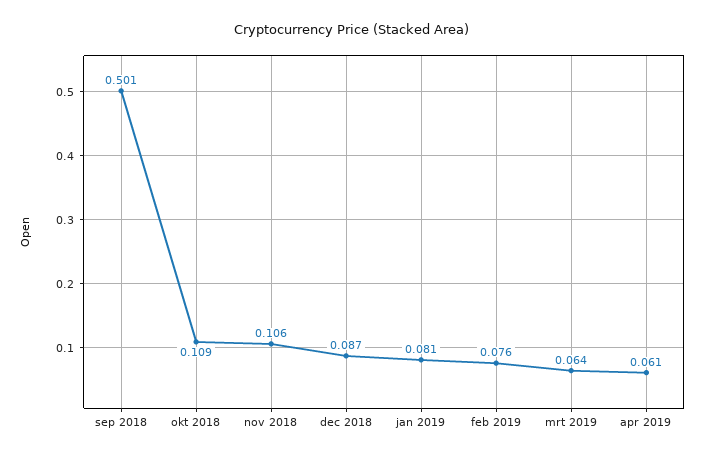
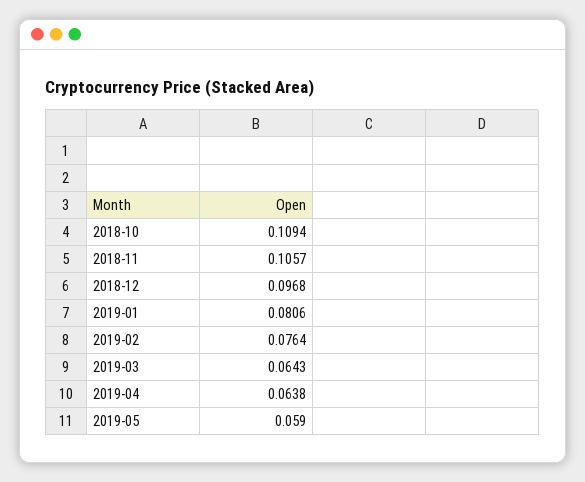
sep 2018: 0.501 -> none
dec 2018: 0.087 -> 0.0968
apr 2019: 0.061 -> 0.0638
2019-05: none -> 0.059

